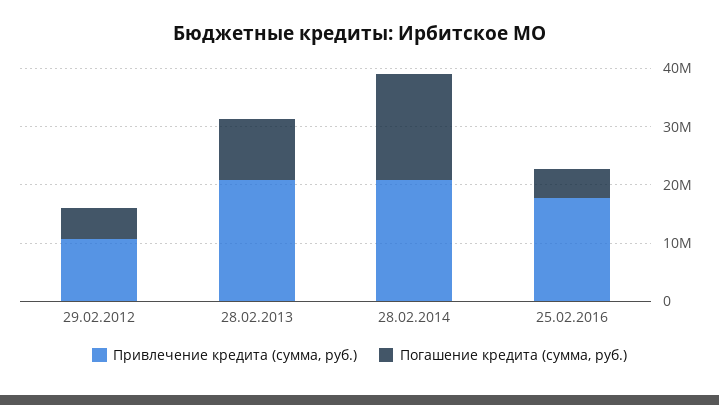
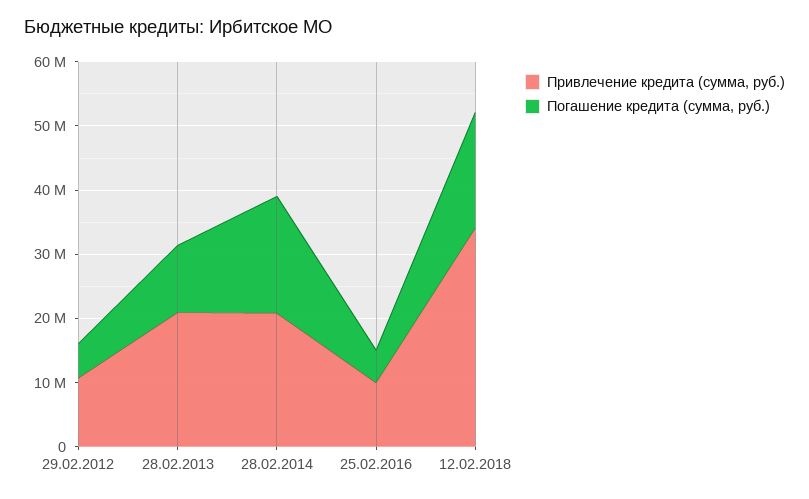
Привлечение кредита (сумма, руб.), 25.02.2016: 18000000 -> 10000000
Привлечение кредита (сумма, руб.), 12.02.2018: none -> 34000000
Погашение кредита (сумма, руб.), 12.02.2018: none -> 18000000

